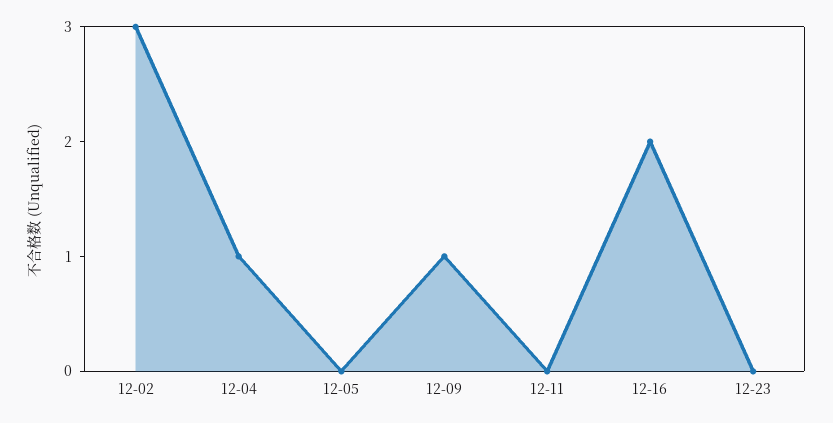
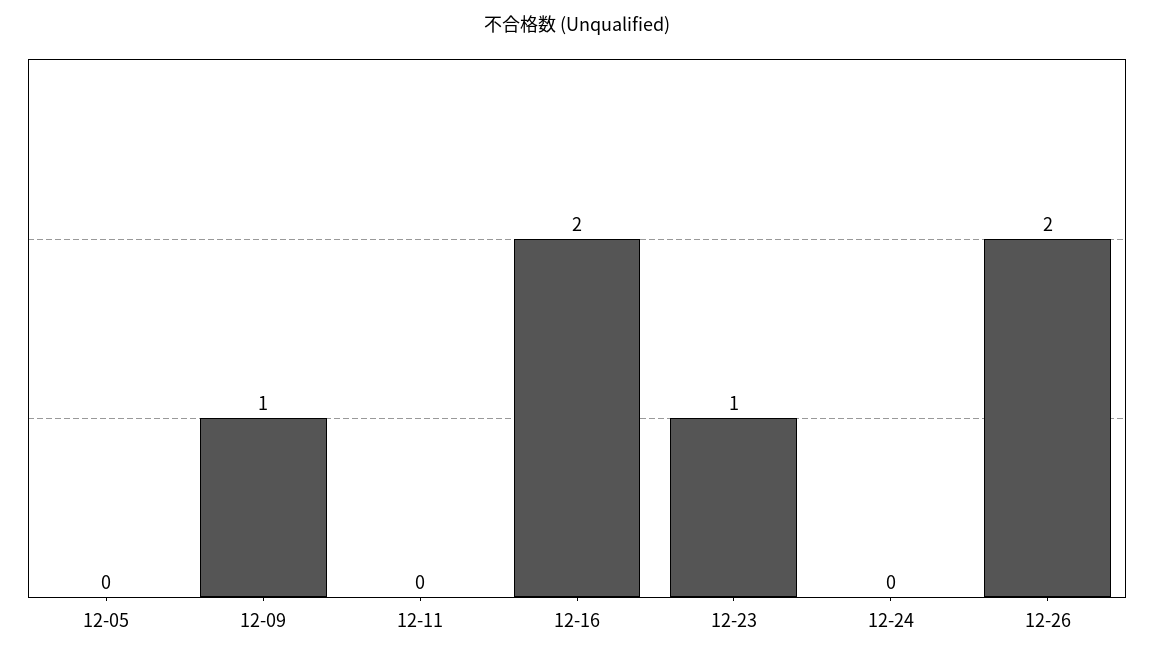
12-02: 3 -> none
12-04: 1 -> none
12-23: 0 -> 1
12-24: none -> 0
12-26: none -> 2

